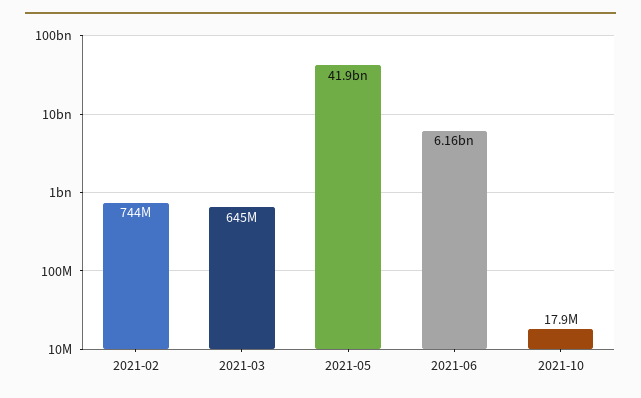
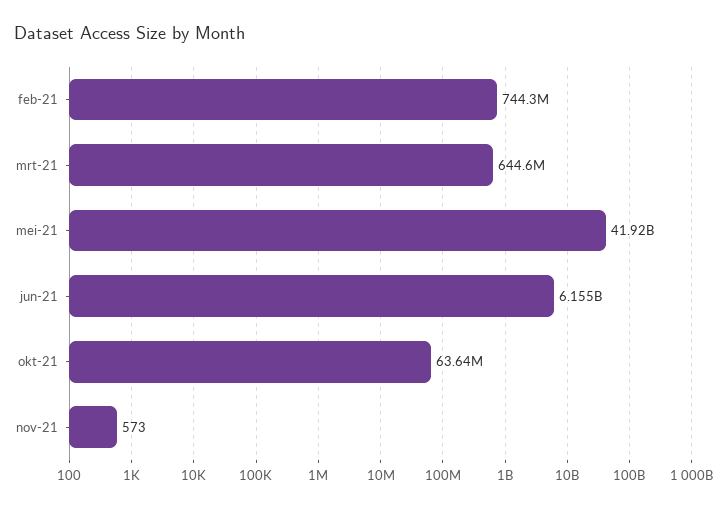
2021-10: 17900000 -> 63640000
nov-21: none -> 573

